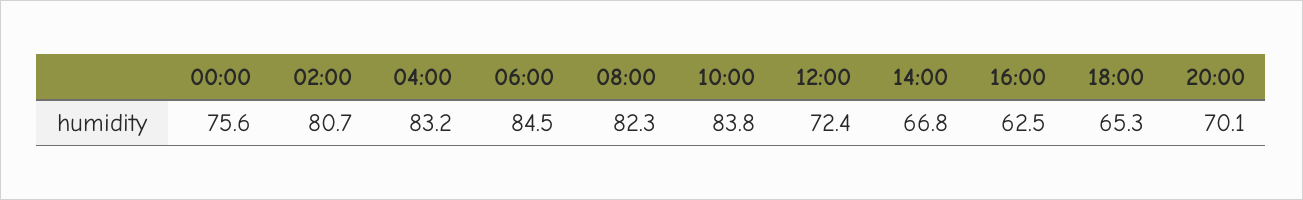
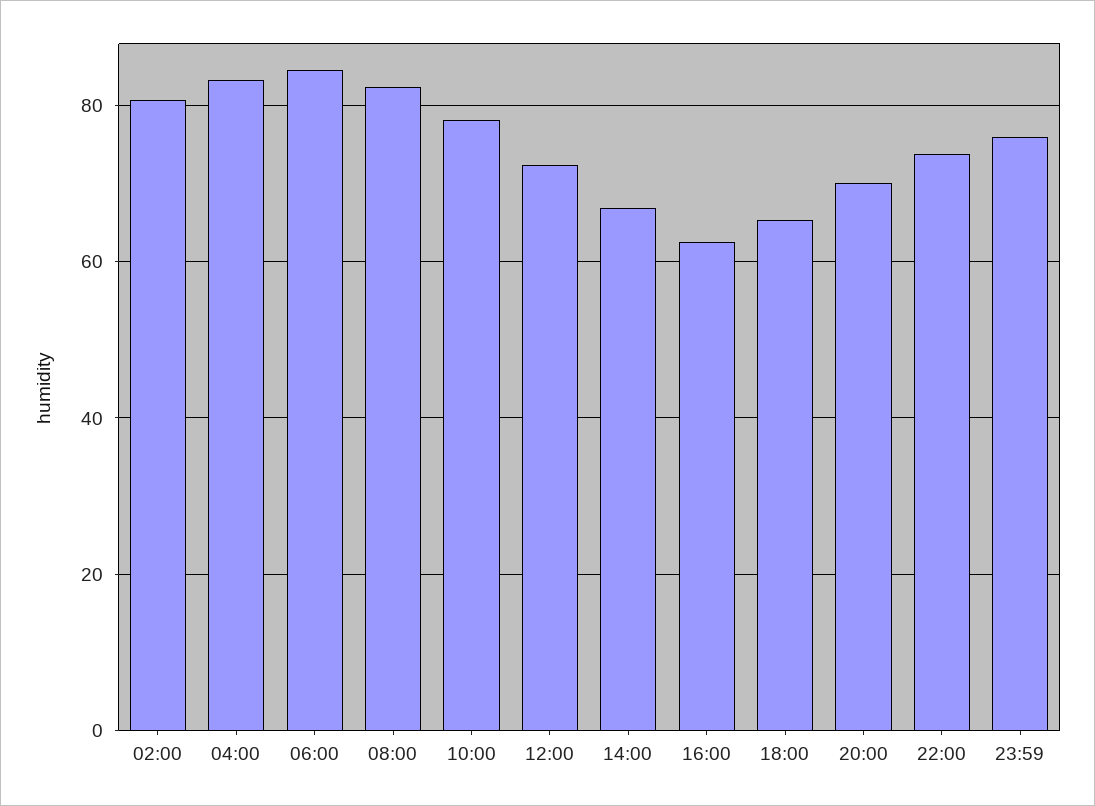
00:00: 75.6 -> none
10:00: 83.8 -> 78
22:00: none -> 74
23:59: none -> 76

